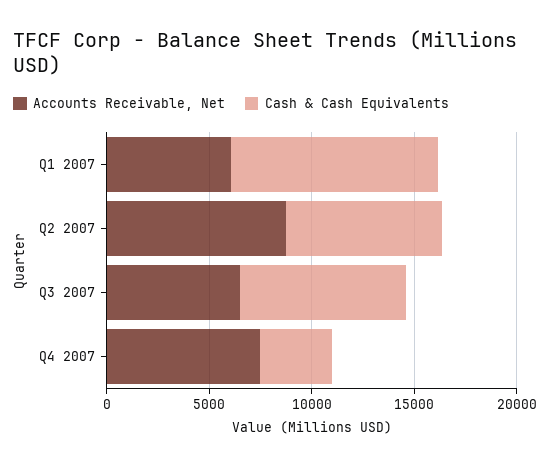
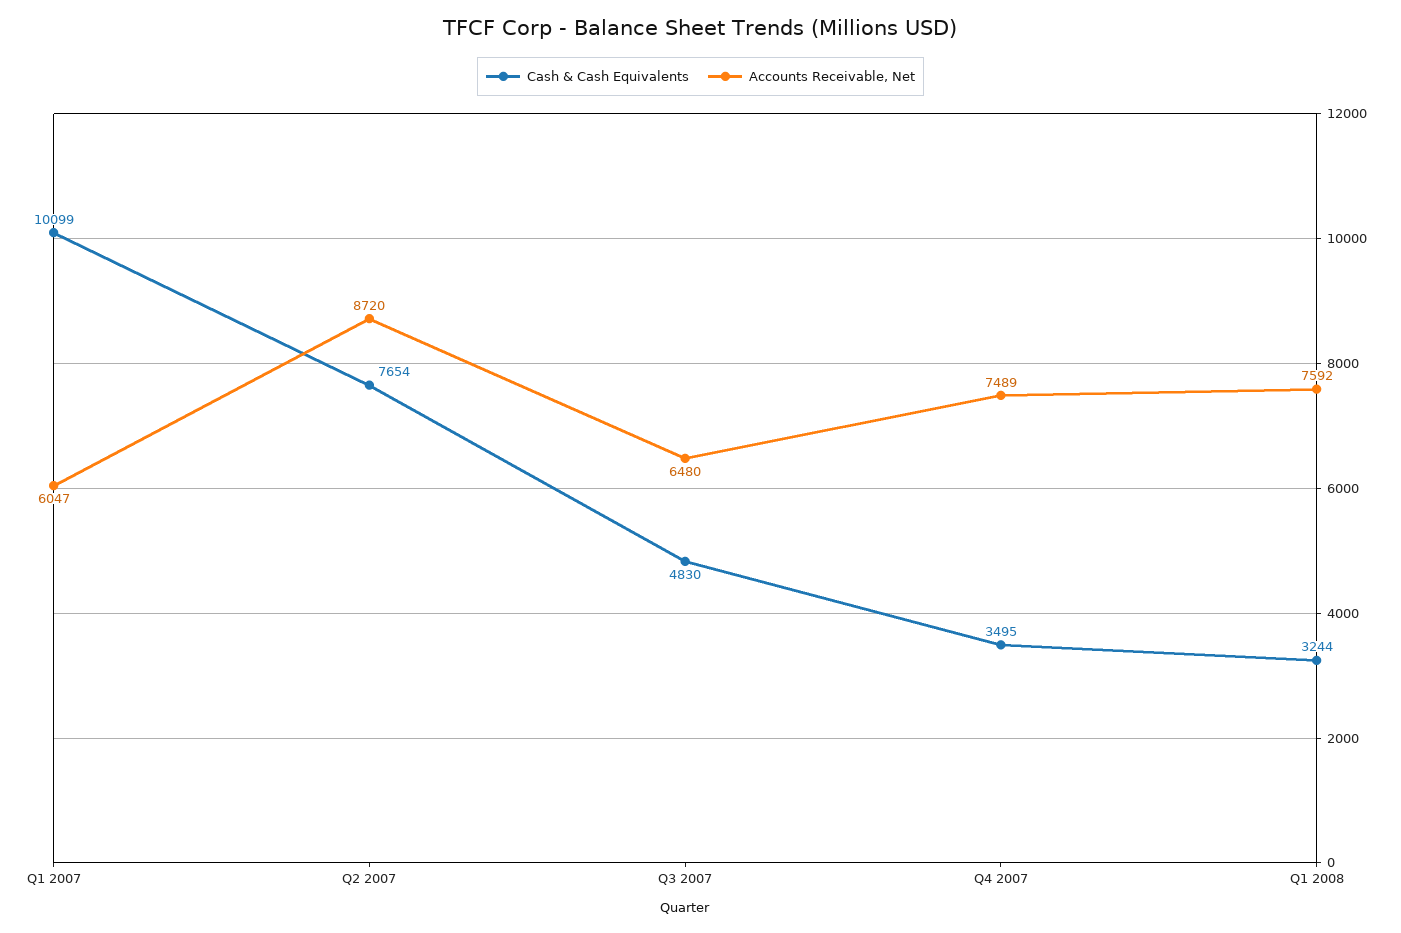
Cash & Cash Equivalents, Q3 2007: 8000 -> 4830
Cash & Cash Equivalents, Q1 2008: none -> 3244
Accounts Receivable, Net, Q1 2008: none -> 7592

